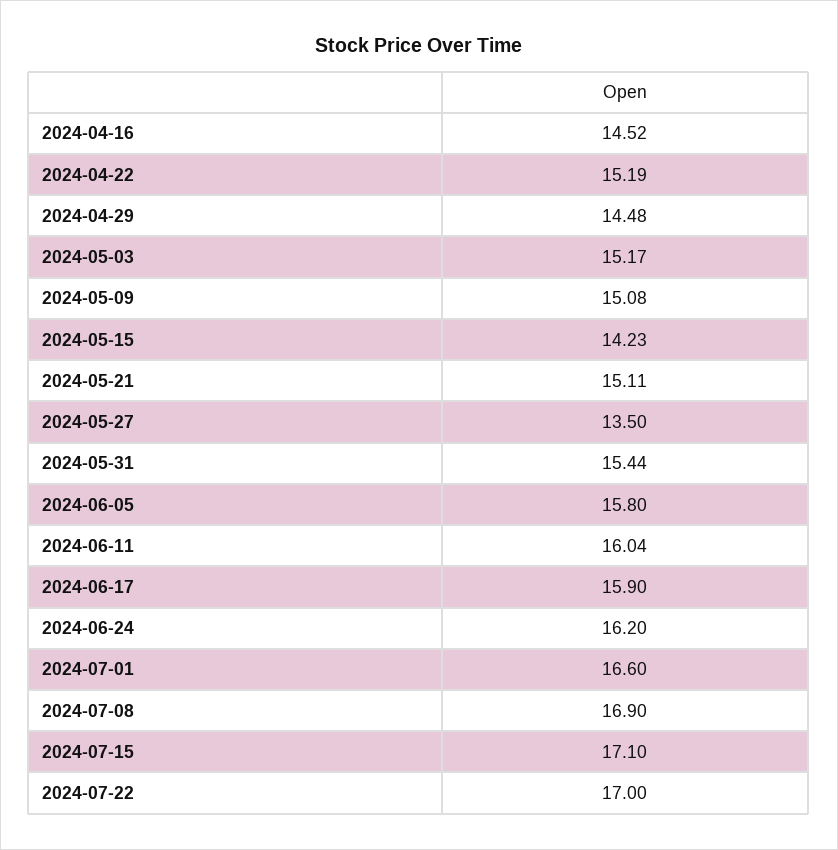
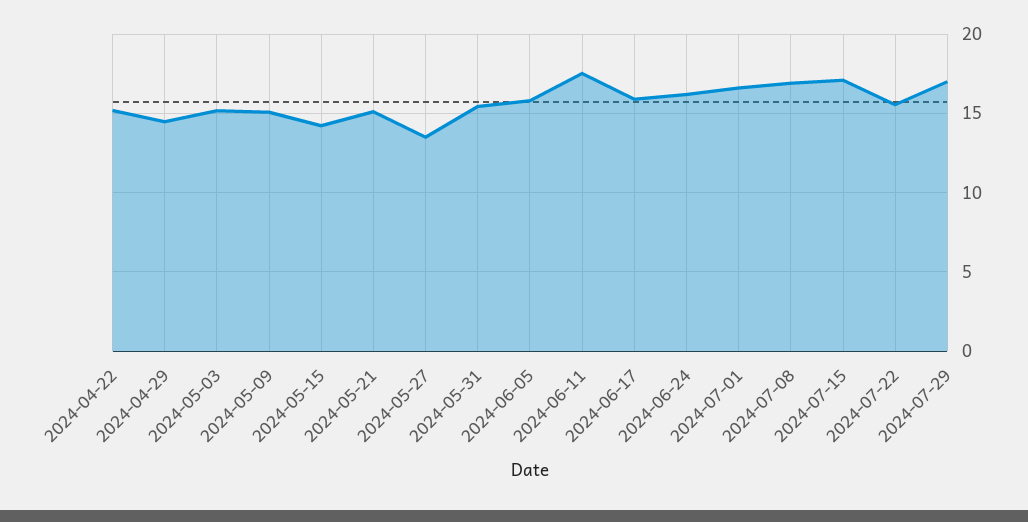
2024-04-16: 14.52 -> none
2024-06-11: 16.04 -> 17.5
2024-07-22: 17 -> 15.5
2024-07-29: none -> 17

